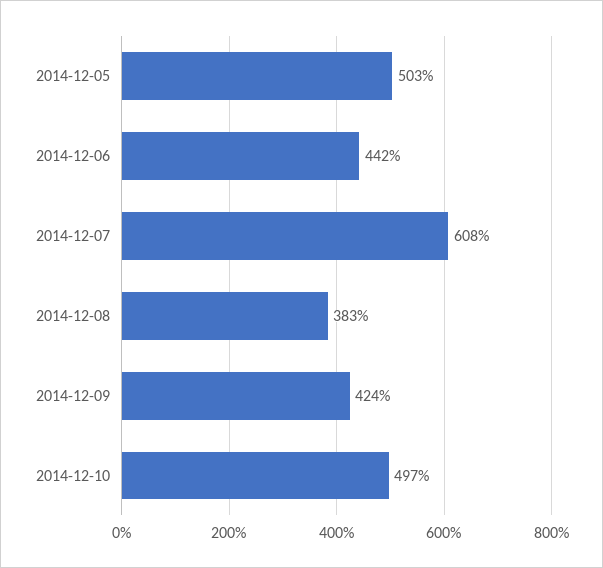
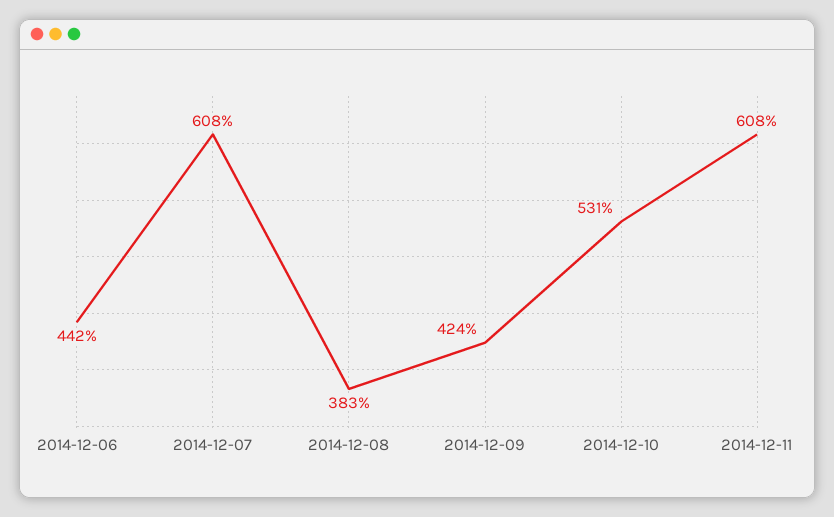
2014-12-05: 503 -> none
2014-12-10: 497 -> 531
2014-12-11: none -> 608

